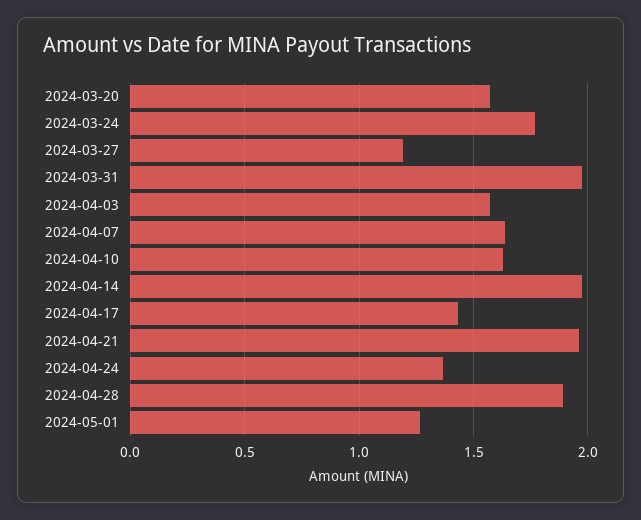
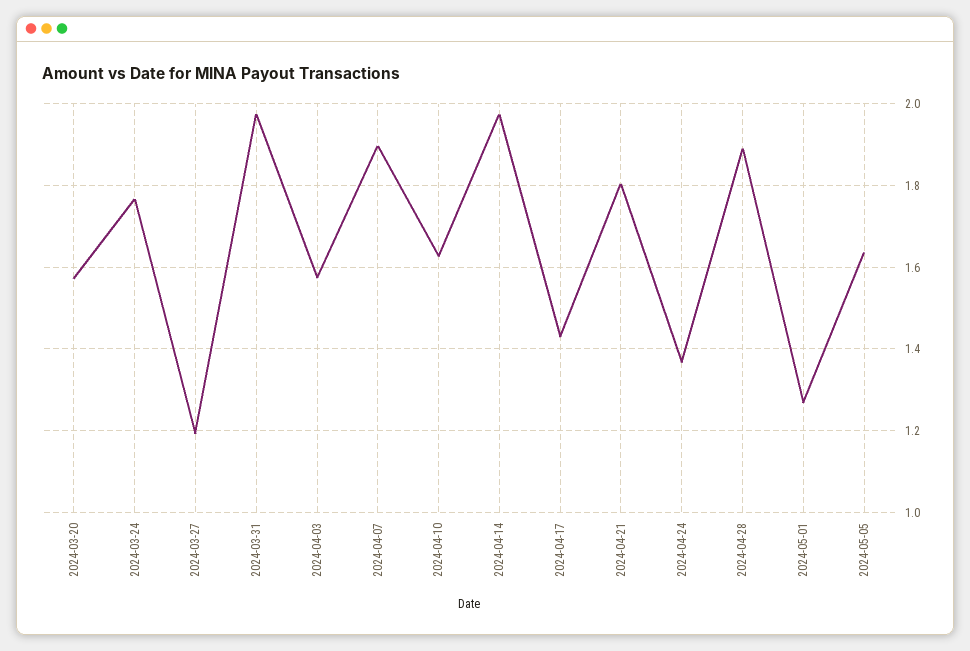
2024-04-07: 1.65 -> 1.9
2024-04-21: 1.95 -> 1.8
2024-05-05: none -> 1.64

